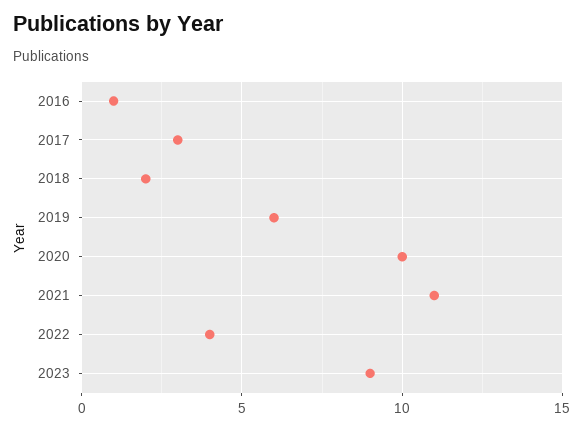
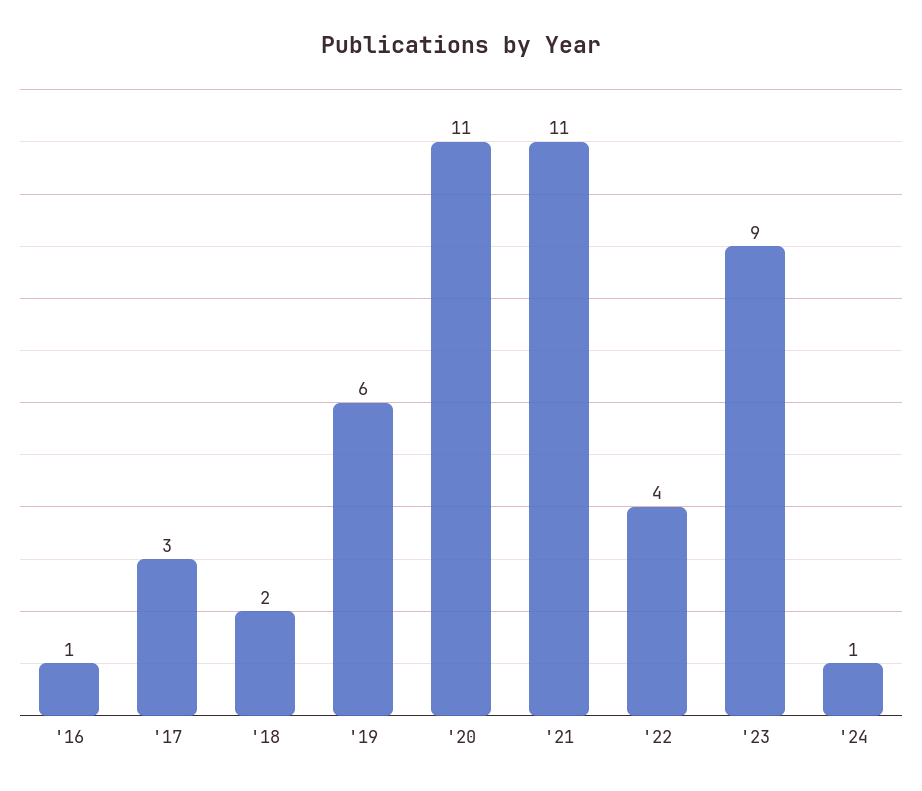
2020: 10 -> 11
'24: none -> 1

